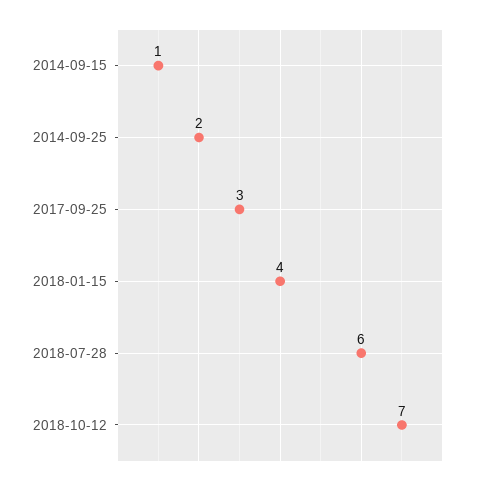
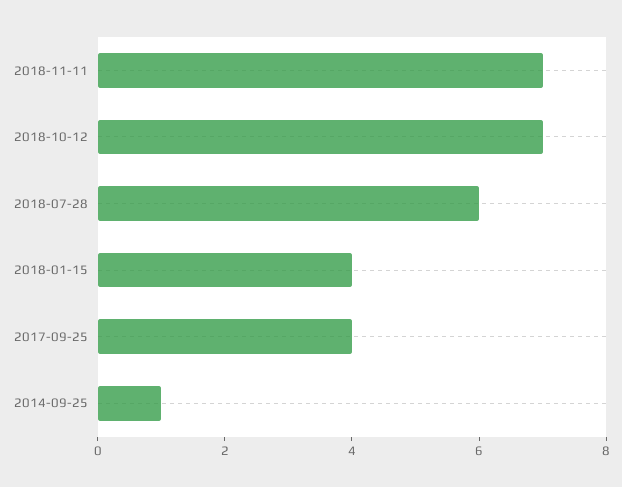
2014-09-15: 1 -> none
2014-09-25: 2 -> 1
2017-09-25: 3 -> 4
2018-11-11: none -> 7

